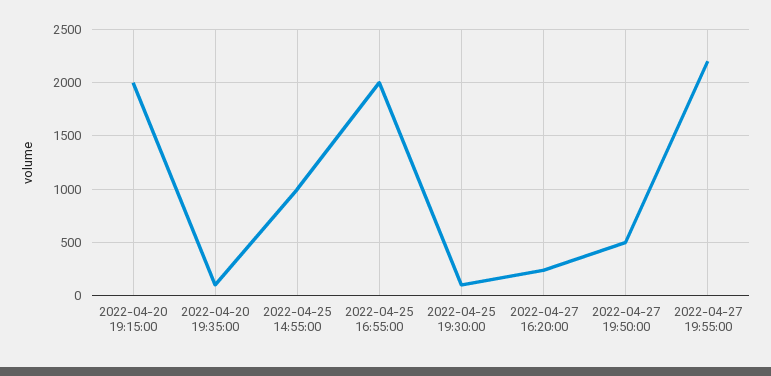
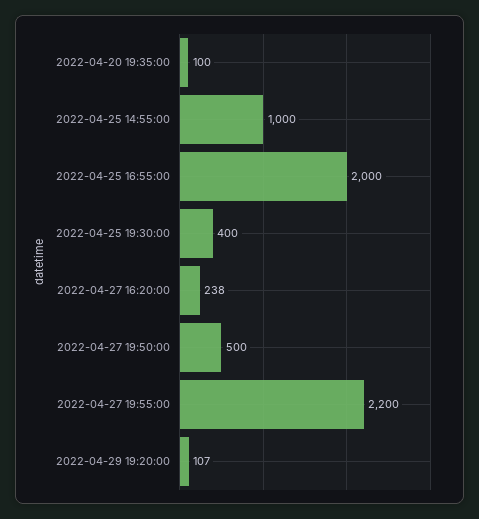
2022-04-20 19:15:00: 2000 -> none
2022-04-25 19:30:00: 100 -> 400
2022-04-29 19:20:00: none -> 107

